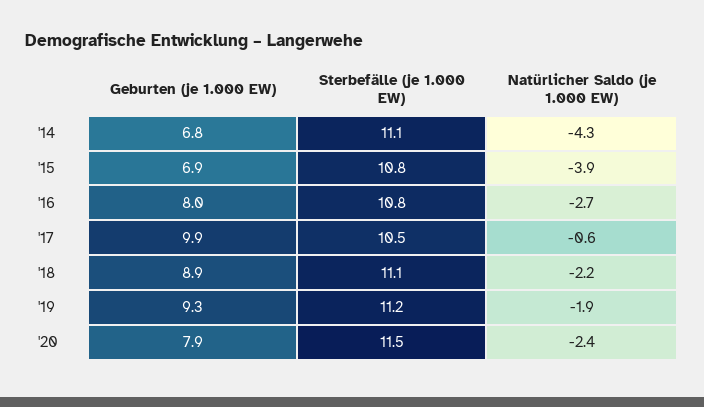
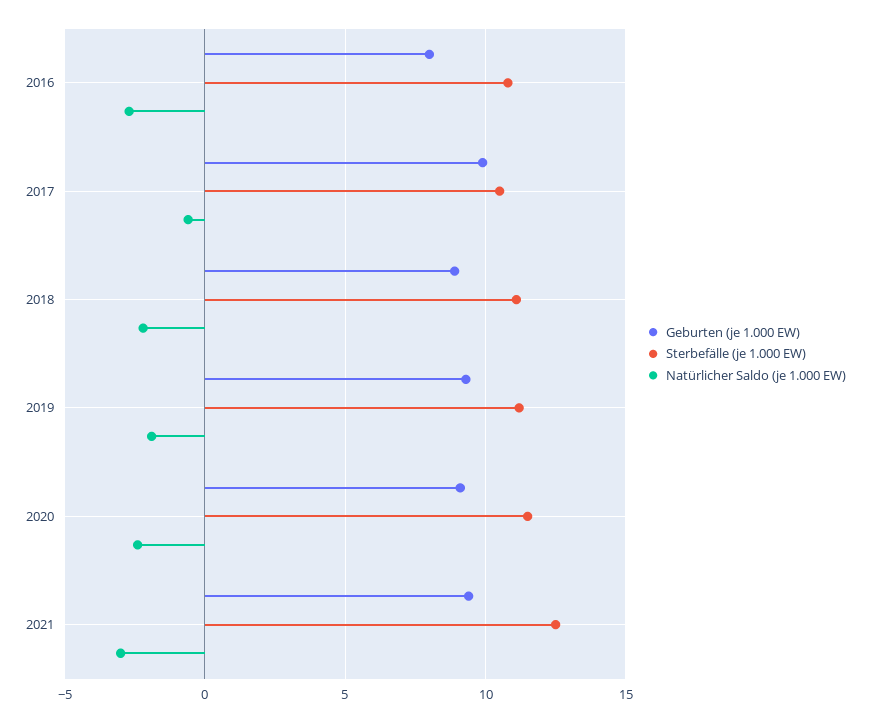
Geburten (je 1.000 EW), '14: 6.8 -> none
Sterbefälle (je 1.000 EW), '14: 11.1 -> none
Natürlicher Saldo (je 1.000 EW), '14: -4.3 -> none
Geburten (je 1.000 EW), '15: 6.9 -> none
Sterbefälle (je 1.000 EW), '15: 10.8 -> none
Natürlicher Saldo (je 1.000 EW), '15: -3.9 -> none
Geburten (je 1.000 EW), '20: 7.9 -> 9
Geburten (je 1.000 EW), 2021: none -> 9.5
Sterbefälle (je 1.000 EW), 2021: none -> 12.5
Natürlicher Saldo (je 1.000 EW), 2021: none -> -3

